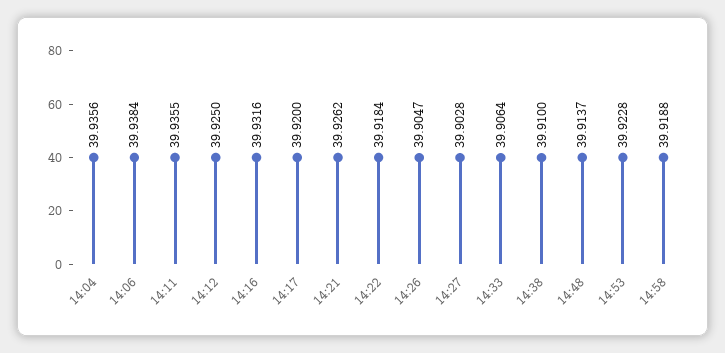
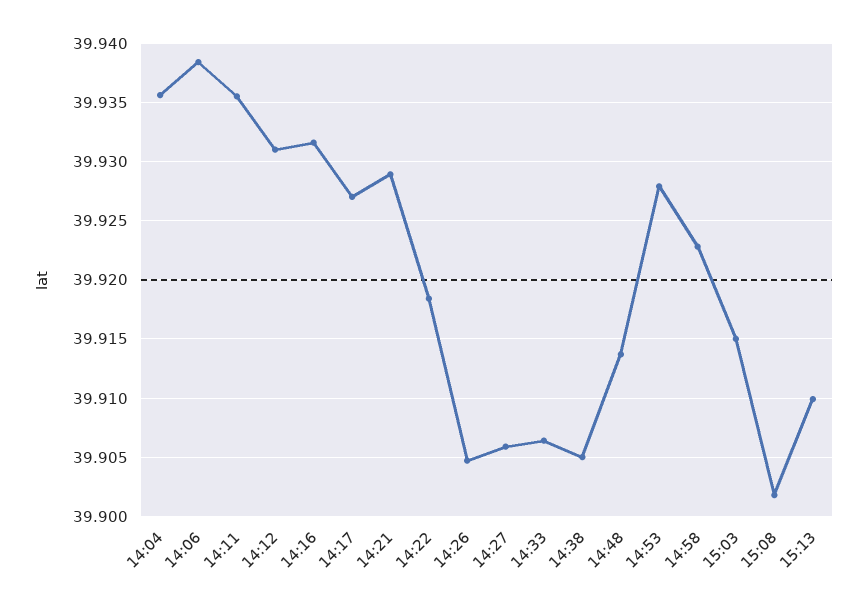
14:12: 39.925 -> 39.931
14:17: 39.92 -> 39.927
14:21: 39.9262 -> 39.929
14:27: 39.9028 -> 39.906
14:38: 39.91 -> 39.905
14:53: 39.9228 -> 39.928
14:58: 39.9188 -> 39.923
15:03: none -> 39.915
15:08: none -> 39.902
15:13: none -> 39.91

